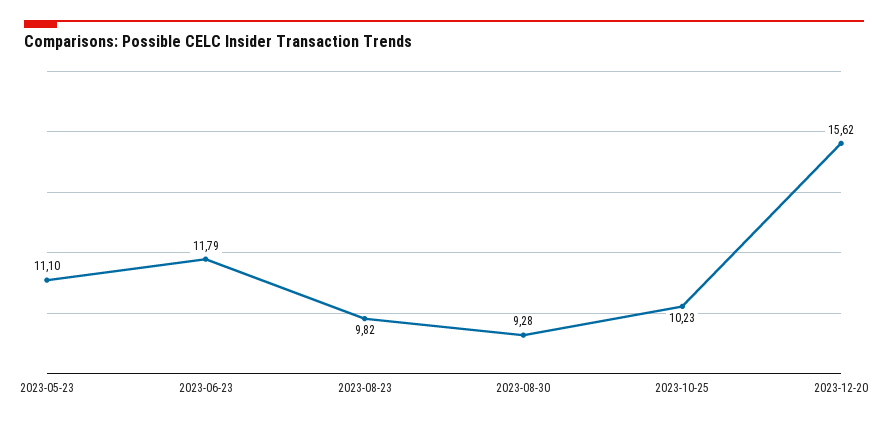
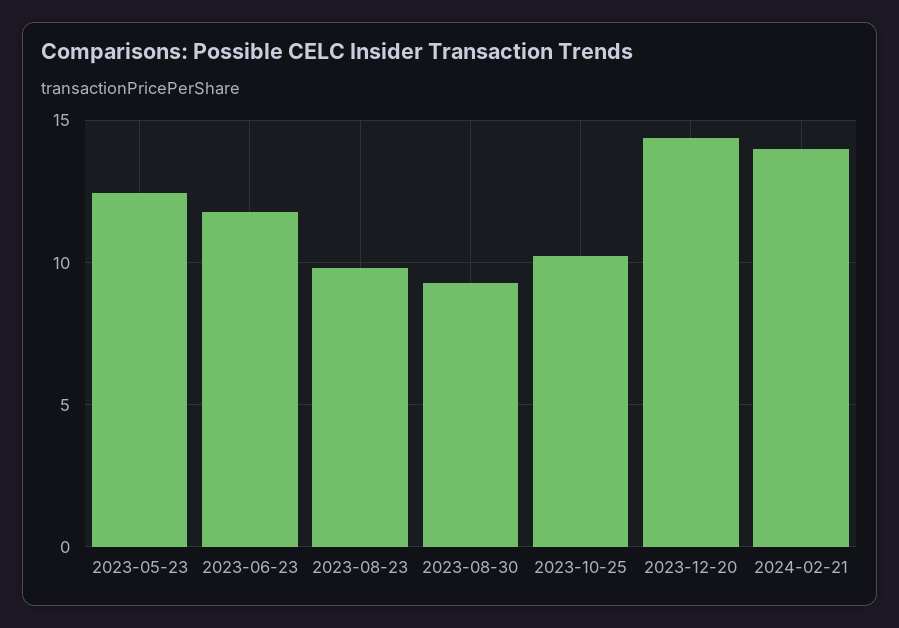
2023-05-23: 11.1 -> 12.5
2023-12-20: 15.62 -> 14.5
2024-02-21: none -> 14

